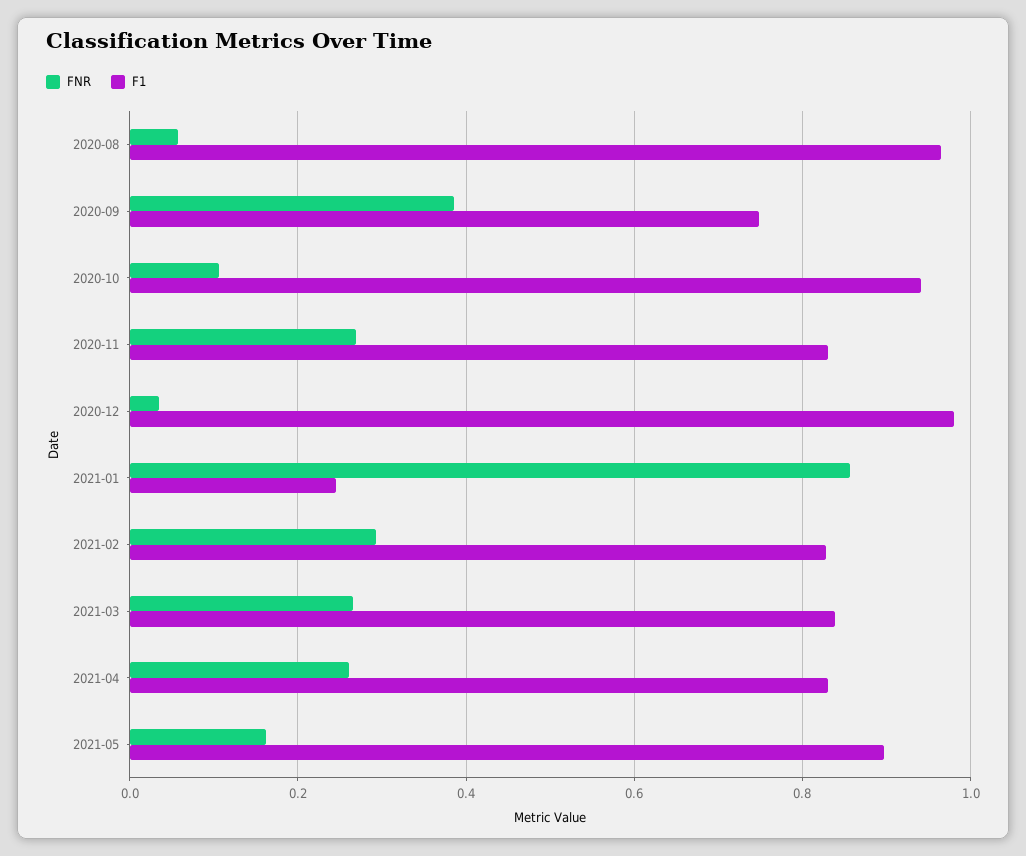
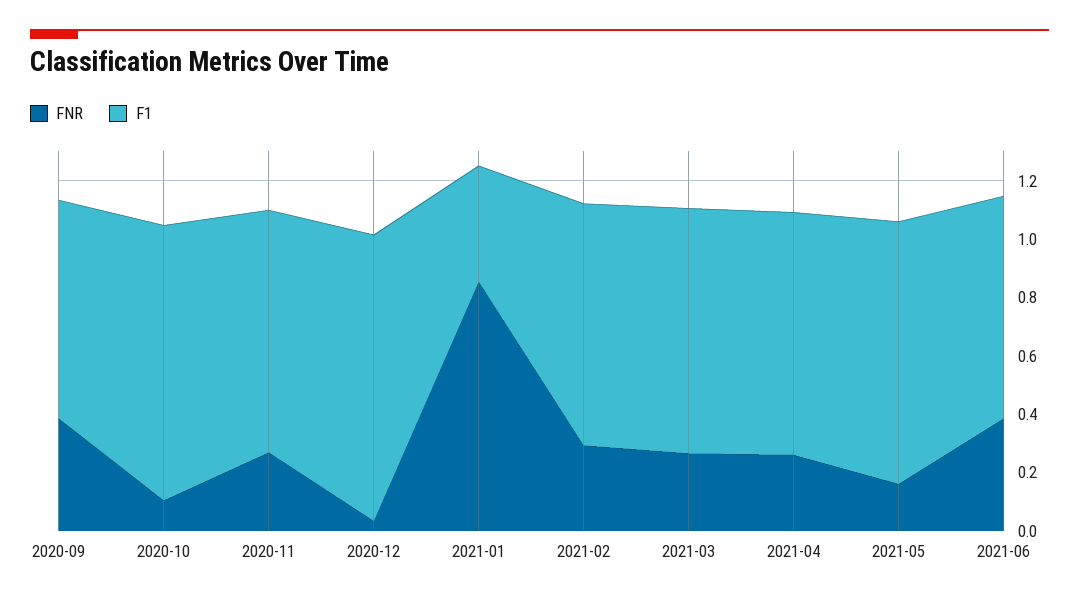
FNR, 2020-08: 0.06 -> none
F1, 2020-08: 0.96 -> none
F1, 2021-01: 0.24 -> 0.4
FNR, 2021-06: none -> 0.4
F1, 2021-06: none -> 0.75

